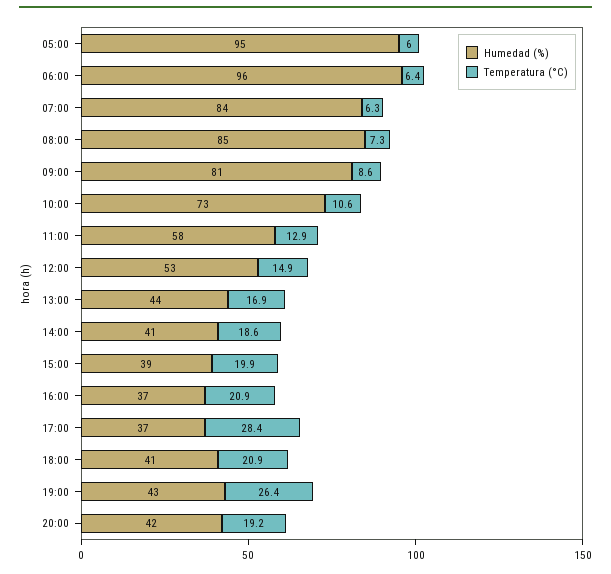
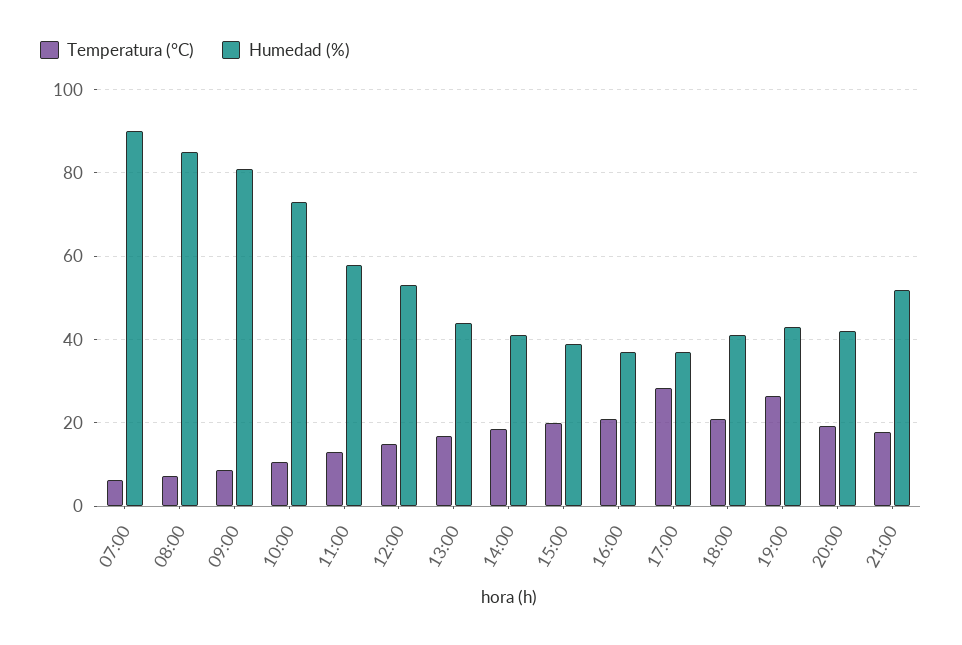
Humedad (%), 05:00: 95 -> none
Temperatura (°C), 05:00: 6 -> none
Humedad (%), 06:00: 96 -> none
Temperatura (°C), 06:00: 6.4 -> none
Humedad (%), 07:00: 84 -> 90
Temperatura (°C), 21:00: none -> 18
Humedad (%), 21:00: none -> 52

